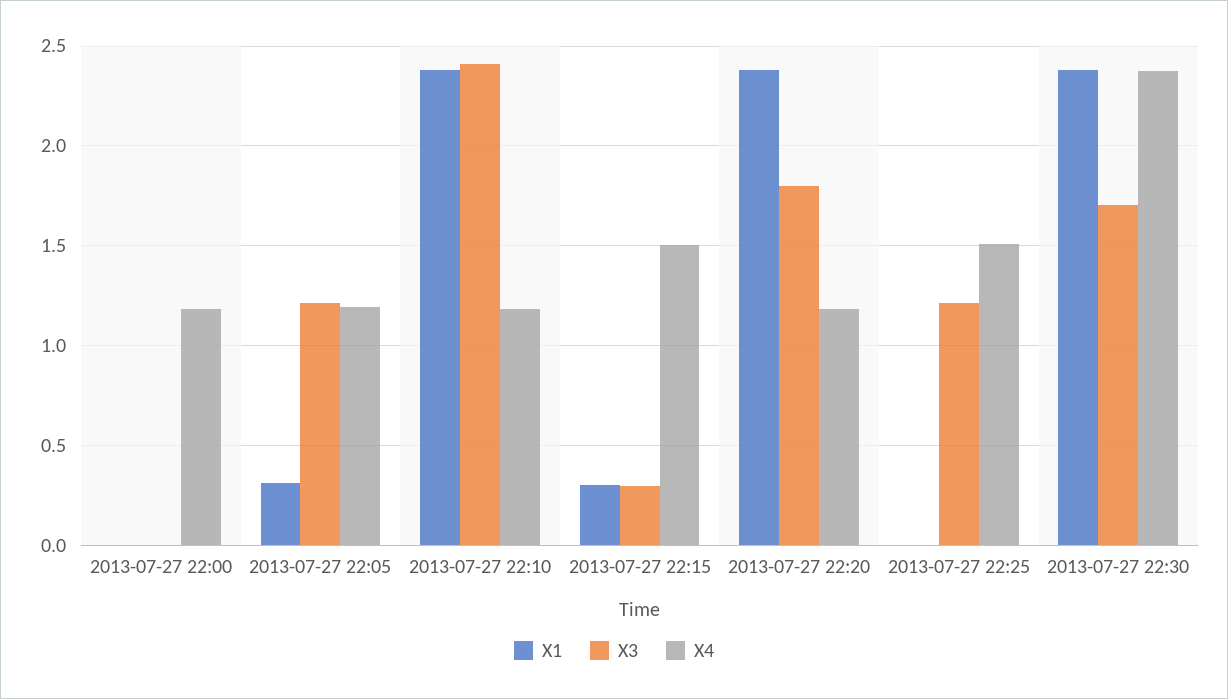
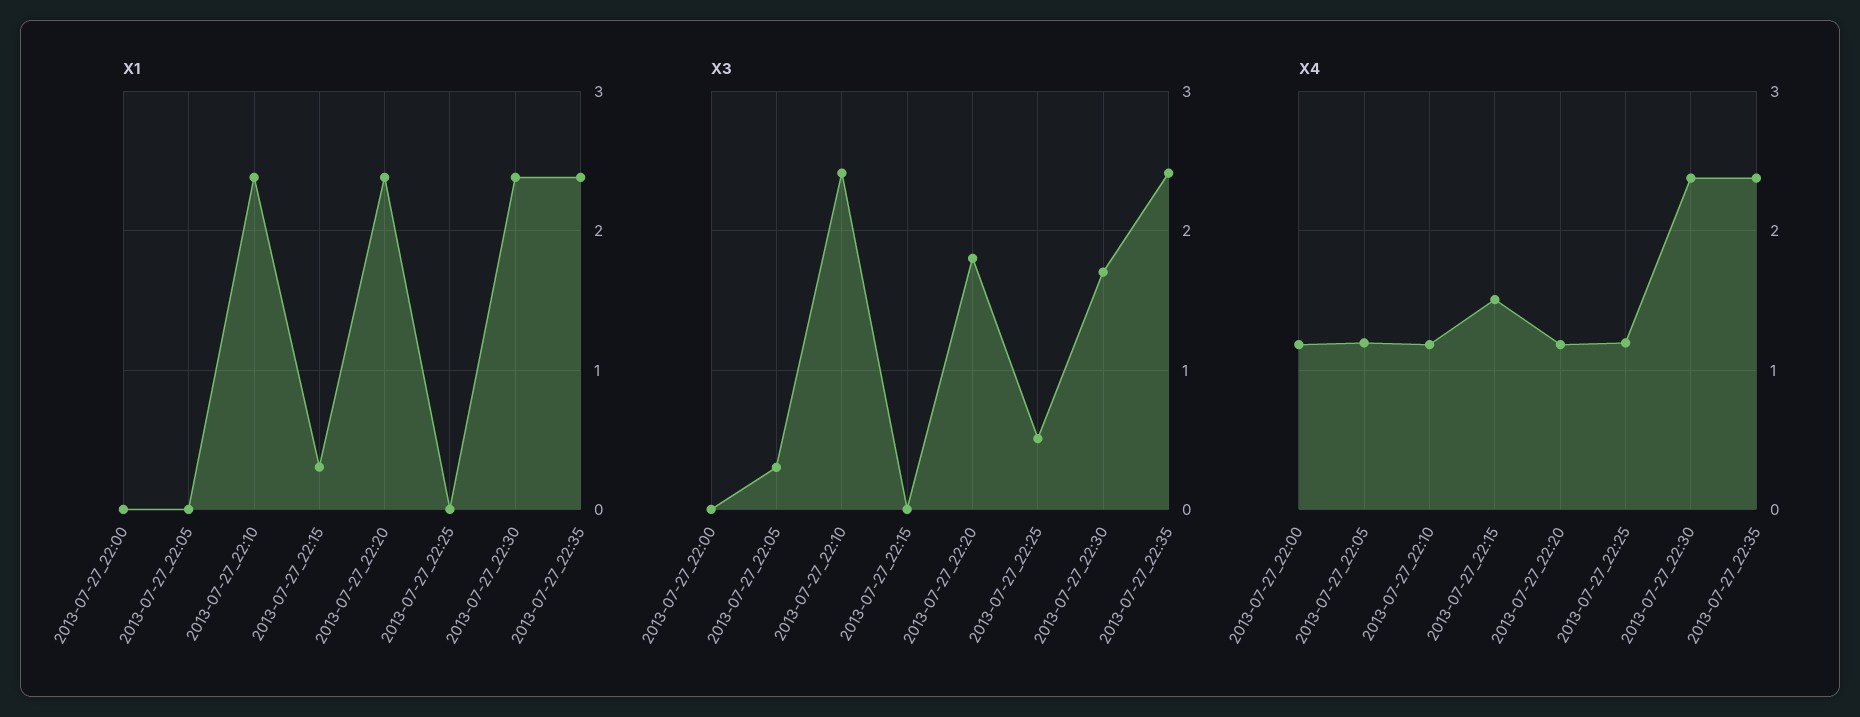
X1, 2013-07-27 22:05: 0.3 -> 0
X3, 2013-07-27 22:05: 1.2 -> 0.3
X3, 2013-07-27 22:15: 0.3 -> 0
X3, 2013-07-27 22:25: 1.2 -> 0.5
X4, 2013-07-27 22:25: 1.5 -> 1.2
X1, 2013-07-27_22:35: none -> 2.4
X3, 2013-07-27_22:35: none -> 2.4
X4, 2013-07-27_22:35: none -> 2.4

